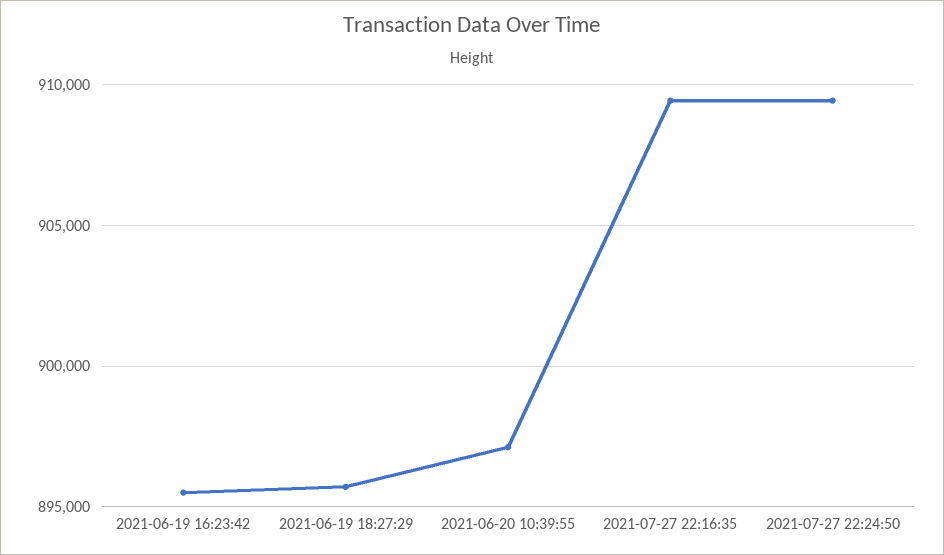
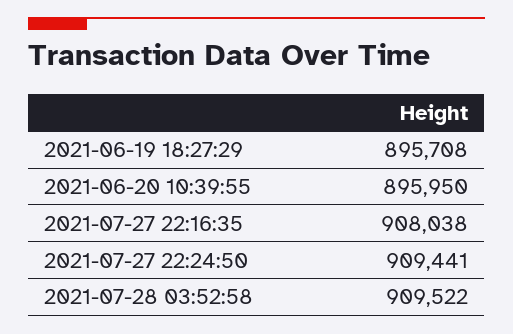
2021-06-19 16:23:42: 895500 -> none
2021-06-20 10:39:55: 897000 -> 895950
2021-07-27 22:16:35: 909500 -> 908038
2021-07-28 03:52:58: none -> 909522

